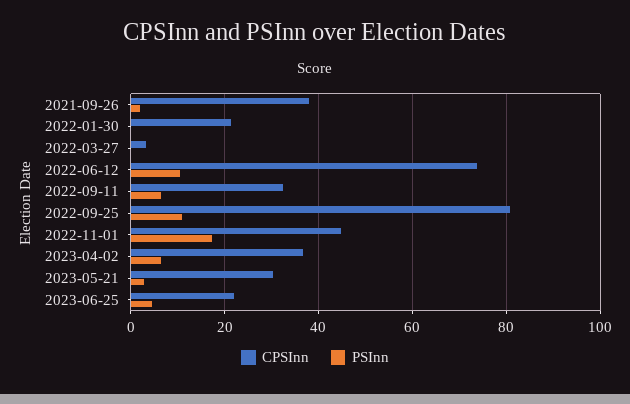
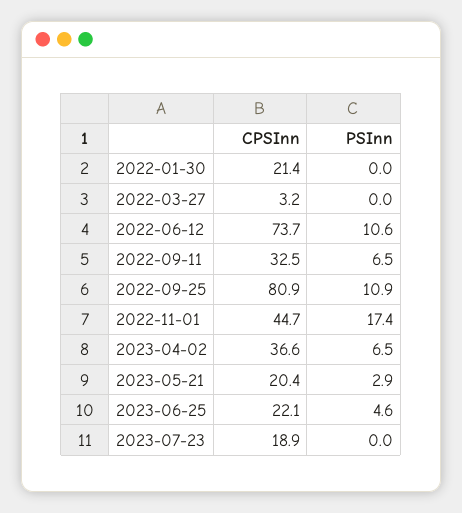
CPSInn, 2021-09-26: 38 -> none
PSInn, 2021-09-26: 2 -> none
CPSInn, 2023-05-21: 30 -> 20.4
CPSInn, 2023-07-23: none -> 18.9
PSInn, 2023-07-23: none -> 0

